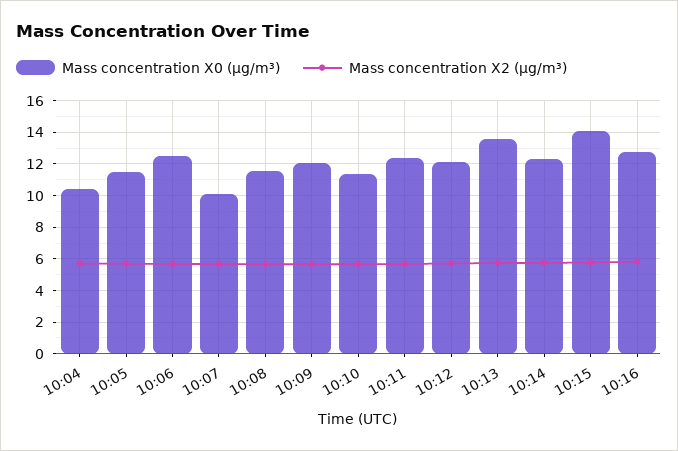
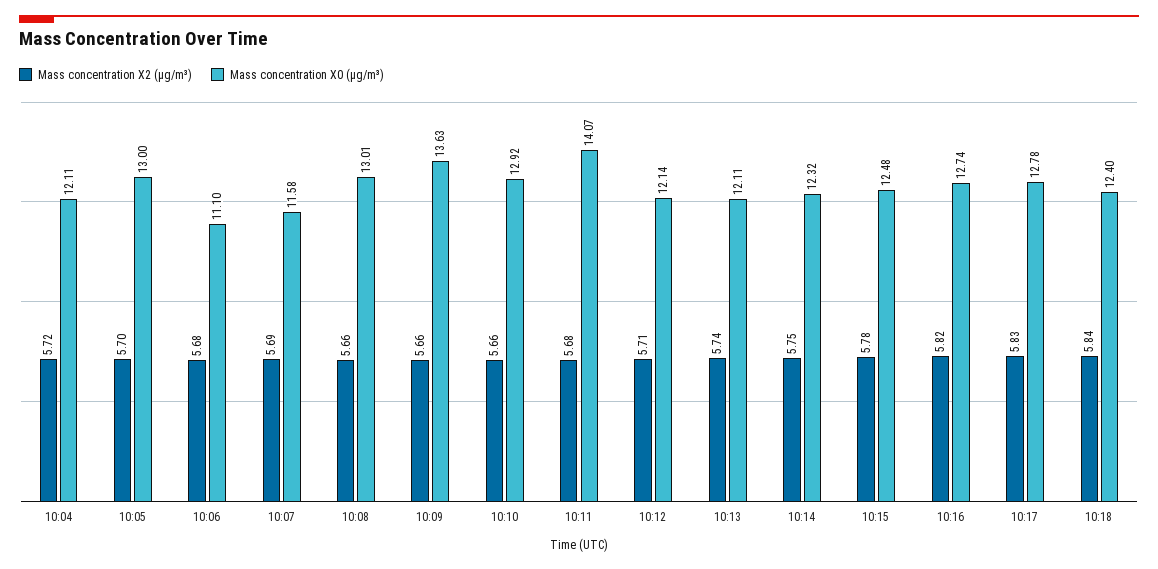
Mass concentration X0 (μg/m³), 10:04: 10.5 -> 12.11
Mass concentration X0 (μg/m³), 10:05: 11.5 -> 13
Mass concentration X0 (μg/m³), 10:06: 12.5 -> 11.1
Mass concentration X0 (μg/m³), 10:07: 10 -> 11.58
Mass concentration X0 (μg/m³), 10:08: 11.5 -> 13.01
Mass concentration X0 (μg/m³), 10:09: 12 -> 13.63
Mass concentration X0 (μg/m³), 10:10: 11.5 -> 12.92
Mass concentration X0 (μg/m³), 10:11: 12.5 -> 14.07
Mass concentration X0 (μg/m³), 10:13: 13.5 -> 12.11
Mass concentration X0 (μg/m³), 10:15: 14 -> 12.48
Mass concentration X2 (μg/m³), 10:17: none -> 5.83
Mass concentration X0 (μg/m³), 10:17: none -> 12.78
Mass concentration X2 (μg/m³), 10:18: none -> 5.84
Mass concentration X0 (μg/m³), 10:18: none -> 12.4

